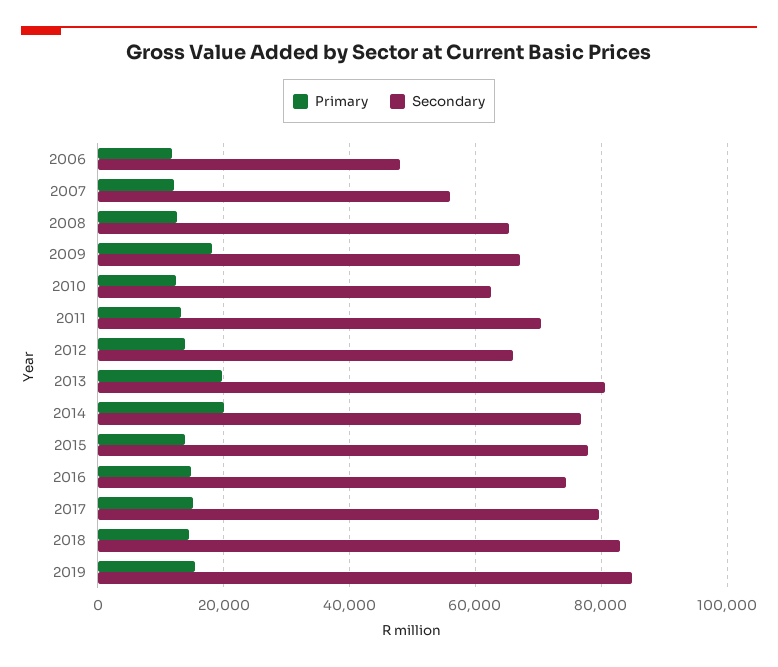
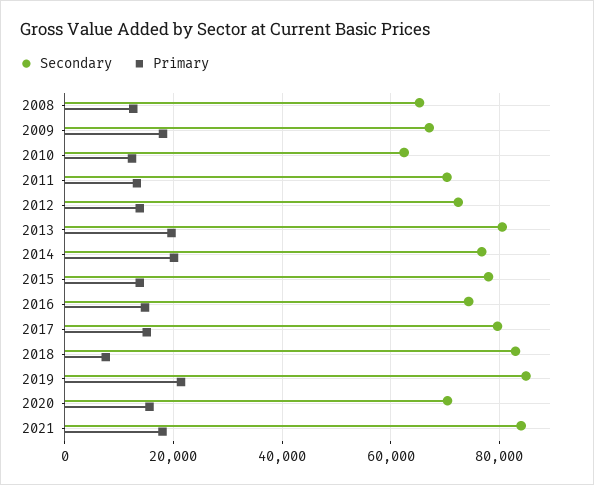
Primary, 2006: 12000 -> none
Secondary, 2006: 48000 -> none
Primary, 2007: 12000 -> none
Secondary, 2007: 56000 -> none
Secondary, 2012: 66000 -> 72000
Primary, 2018: 14000 -> 8000
Primary, 2019: 16000 -> 22000
Secondary, 2020: none -> 70000
Primary, 2020: none -> 16000
Secondary, 2021: none -> 84000
Primary, 2021: none -> 18000

